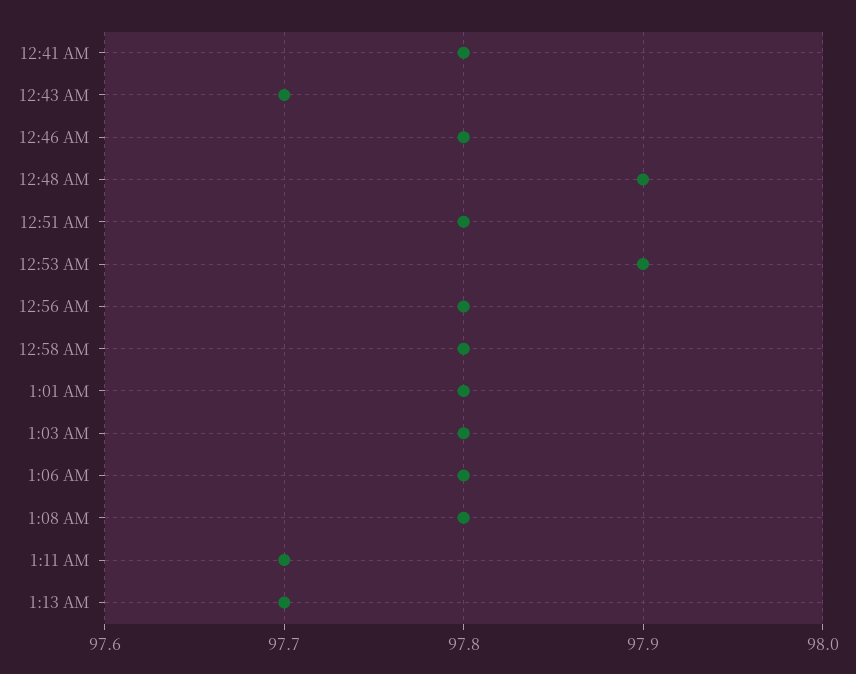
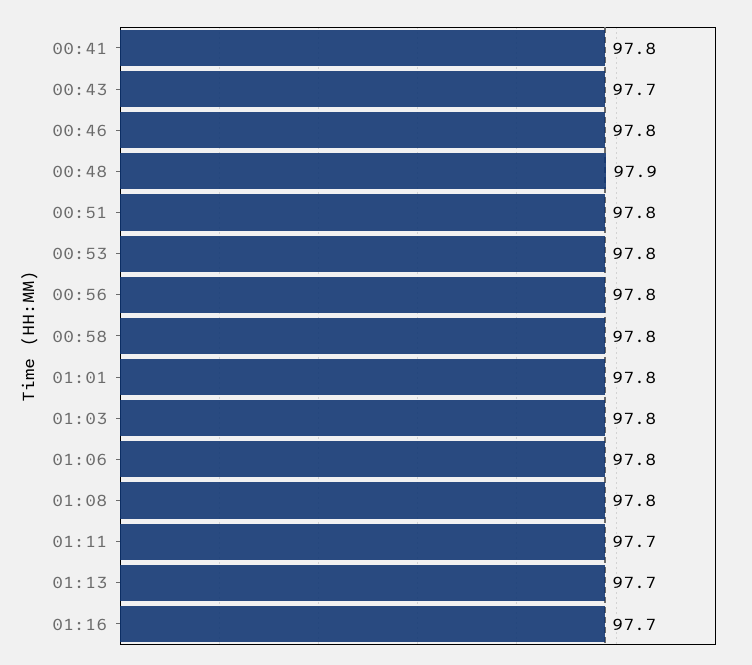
12:53 AM: 97.9 -> 97.8
01:16: none -> 97.7

